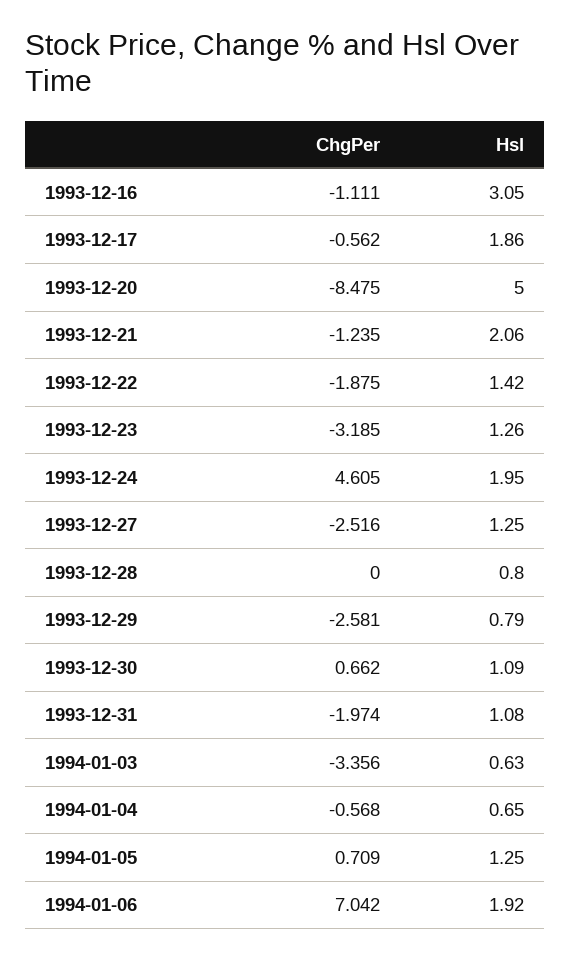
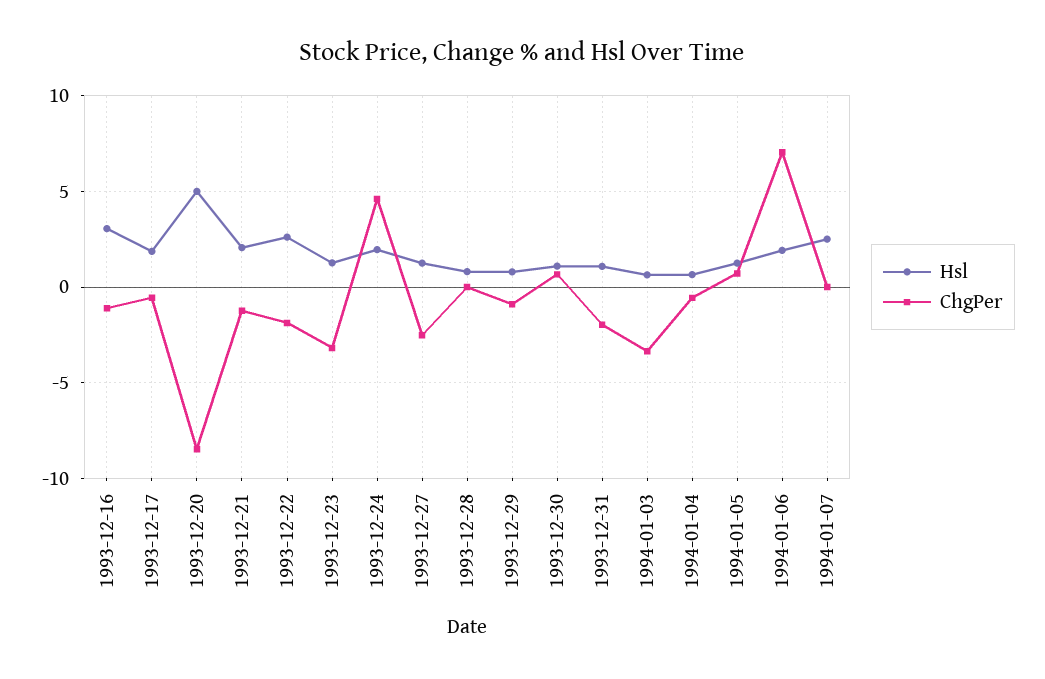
Hsl, 1993-12-22: 1.42 -> 2.5
ChgPer, 1993-12-29: -2.581 -> -1
Hsl, 1994-01-07: none -> 2.5
ChgPer, 1994-01-07: none -> 0

